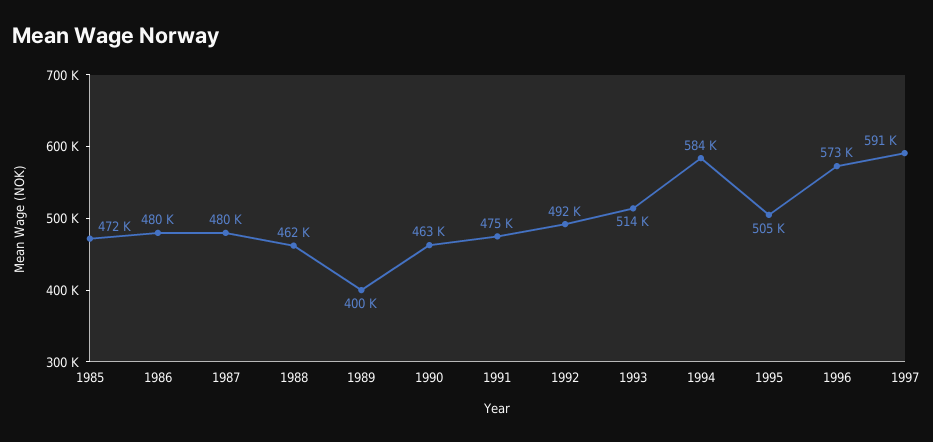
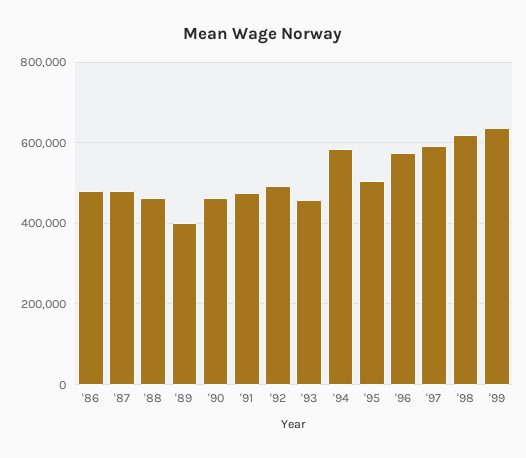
1985: 472000 -> none
1993: 514000 -> 460000
'98: none -> 620000
'99: none -> 640000

